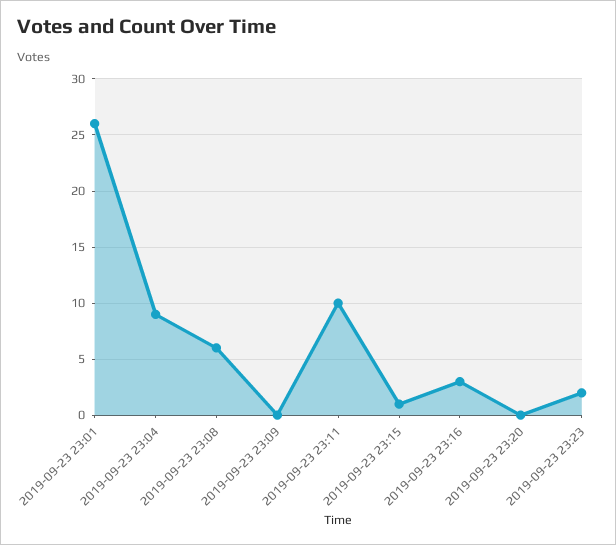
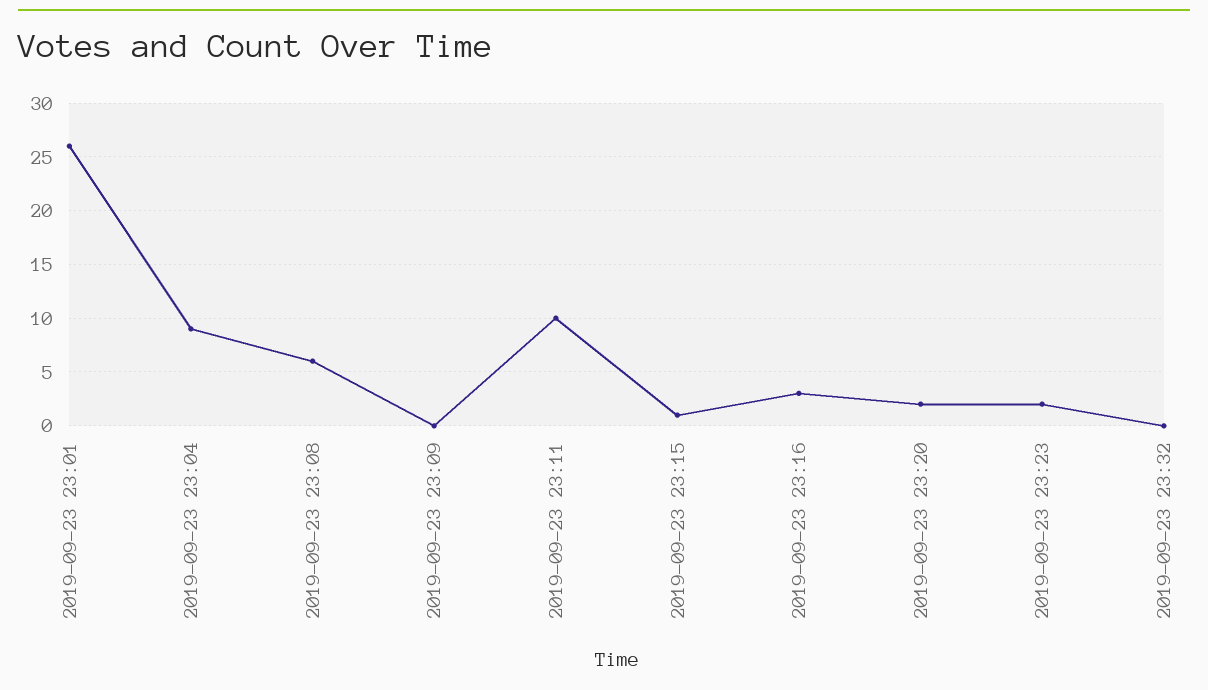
2019-09-23 23:20: 0 -> 2
2019-09-23 23:32: none -> 0

